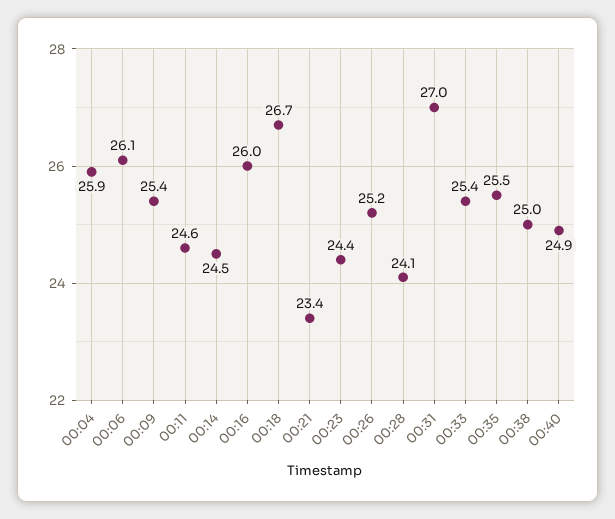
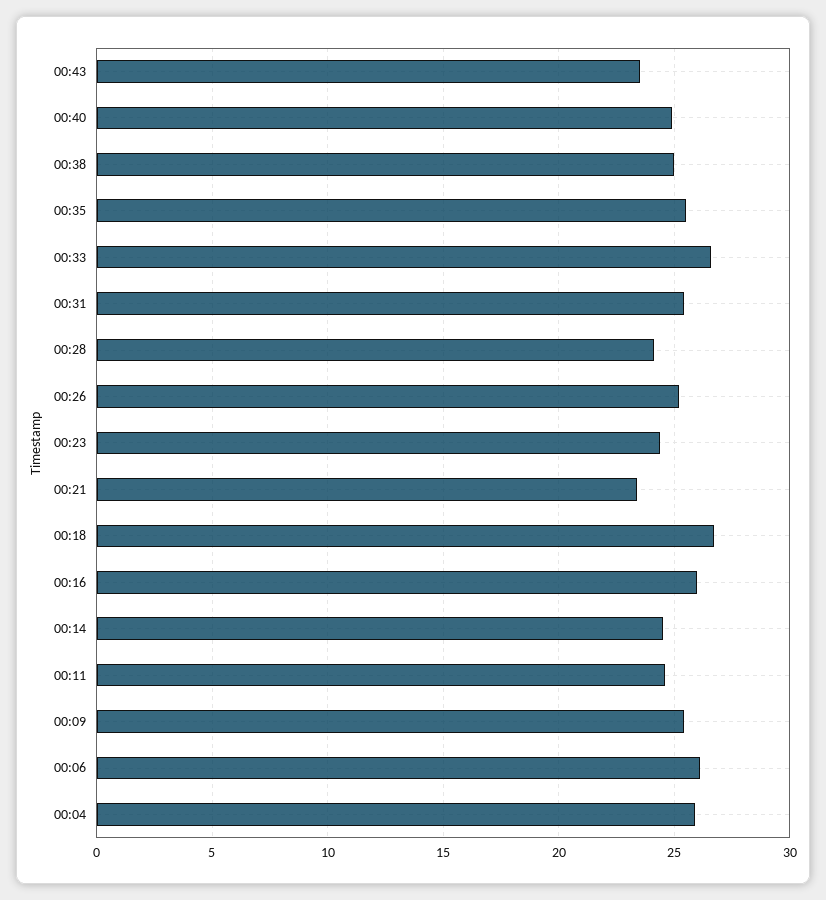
00:31: 27 -> 25.5
00:33: 25.4 -> 26.5
00:43: none -> 23.5

